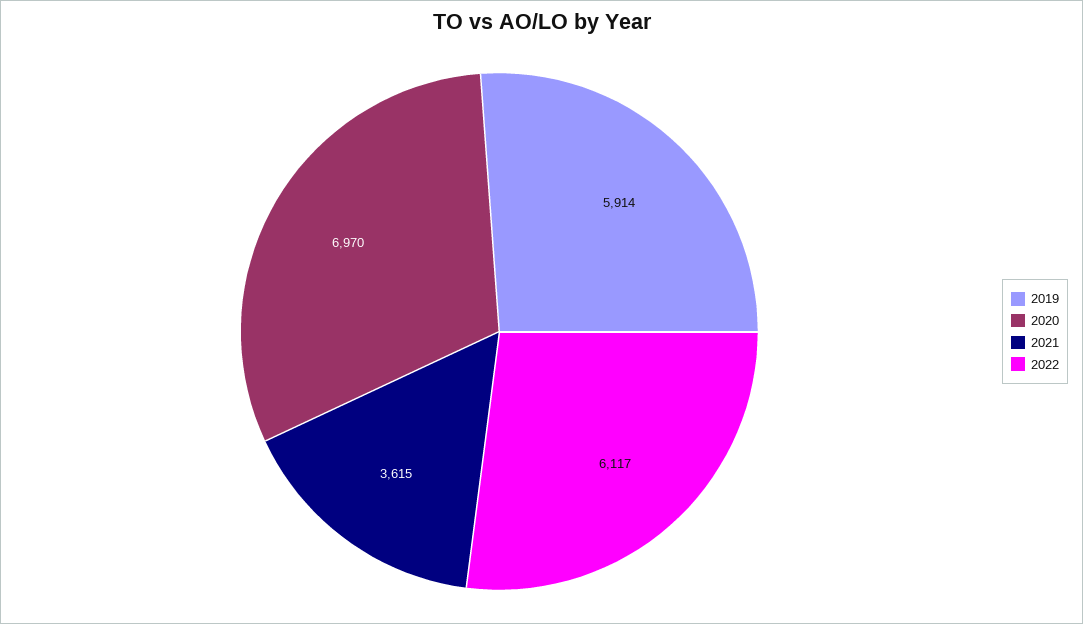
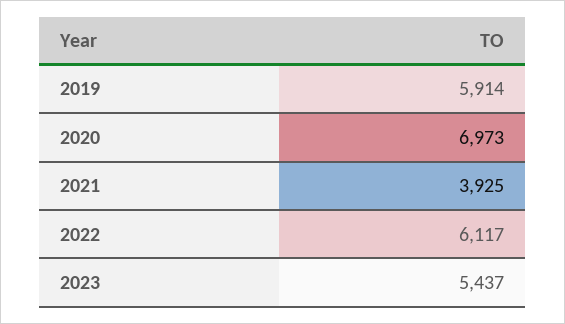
2020: 6970 -> 6973
2021: 3615 -> 3925
2023: none -> 5437

